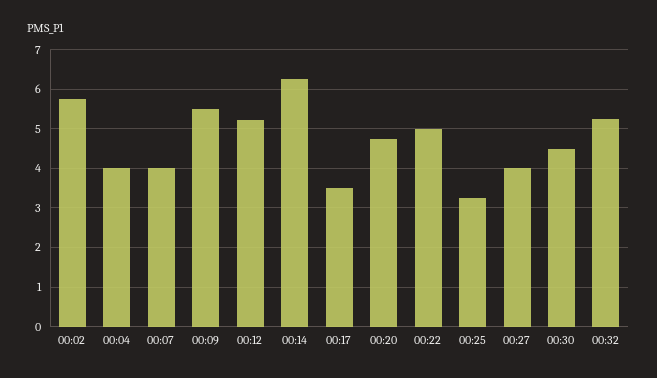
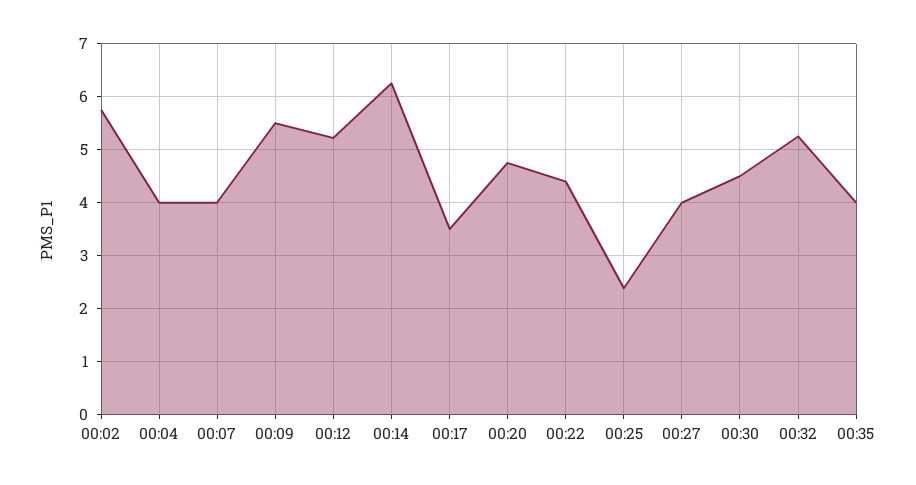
00:22: 5 -> 4.4
00:25: 3.2 -> 2.4
00:35: none -> 4

